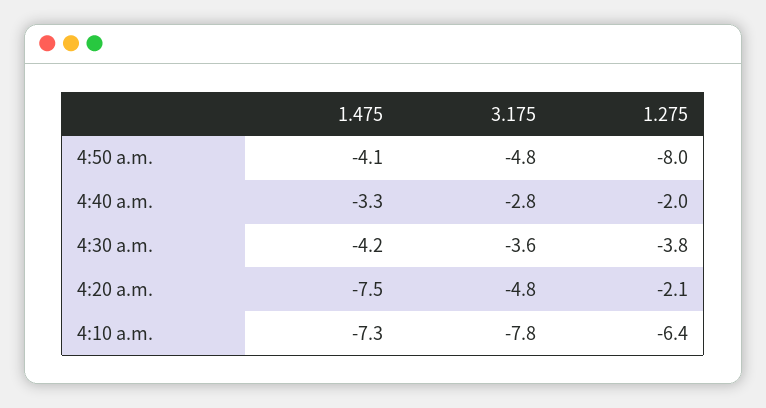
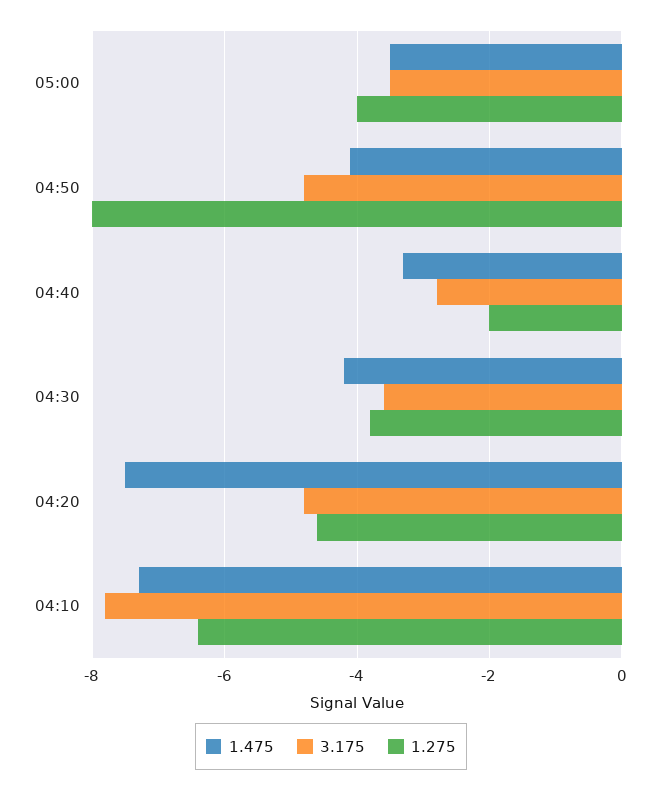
1.275, 4:20 a.m.: -2.1 -> -4.5
1.475, 05:00: none -> -3.5
3.175, 05:00: none -> -3.5
1.275, 05:00: none -> -4

